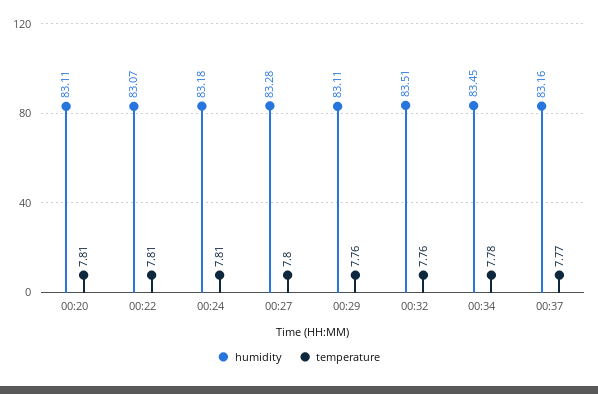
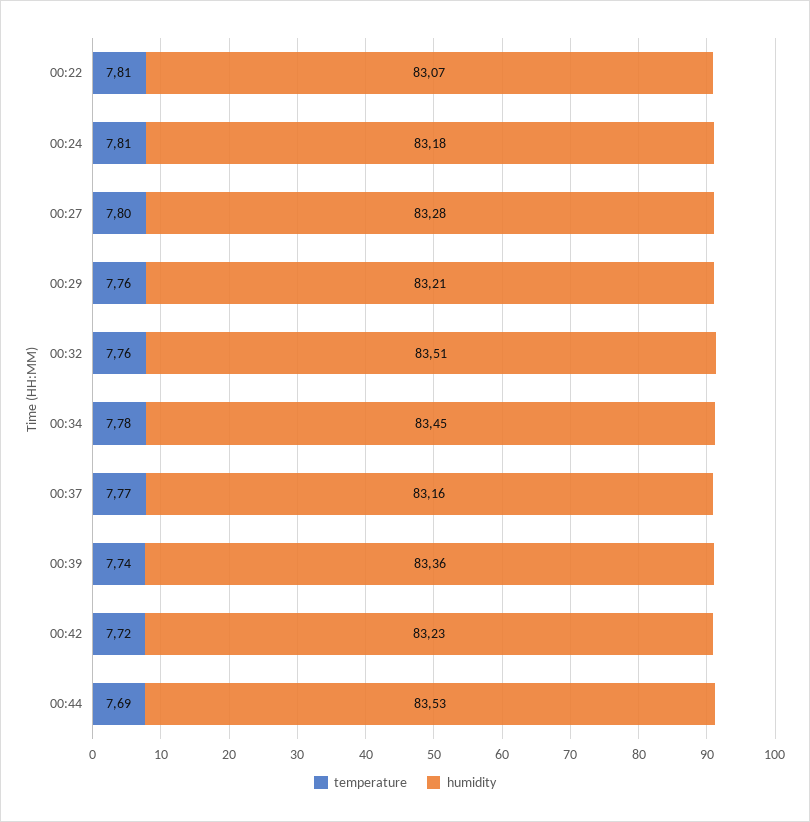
humidity, 00:20: 83.11 -> none
temperature, 00:20: 7.81 -> none
humidity, 00:29: 83.11 -> 83.21
temperature, 00:39: none -> 7.74
humidity, 00:39: none -> 83.36
temperature, 00:42: none -> 7.72
humidity, 00:42: none -> 83.23
temperature, 00:44: none -> 7.69
humidity, 00:44: none -> 83.53

